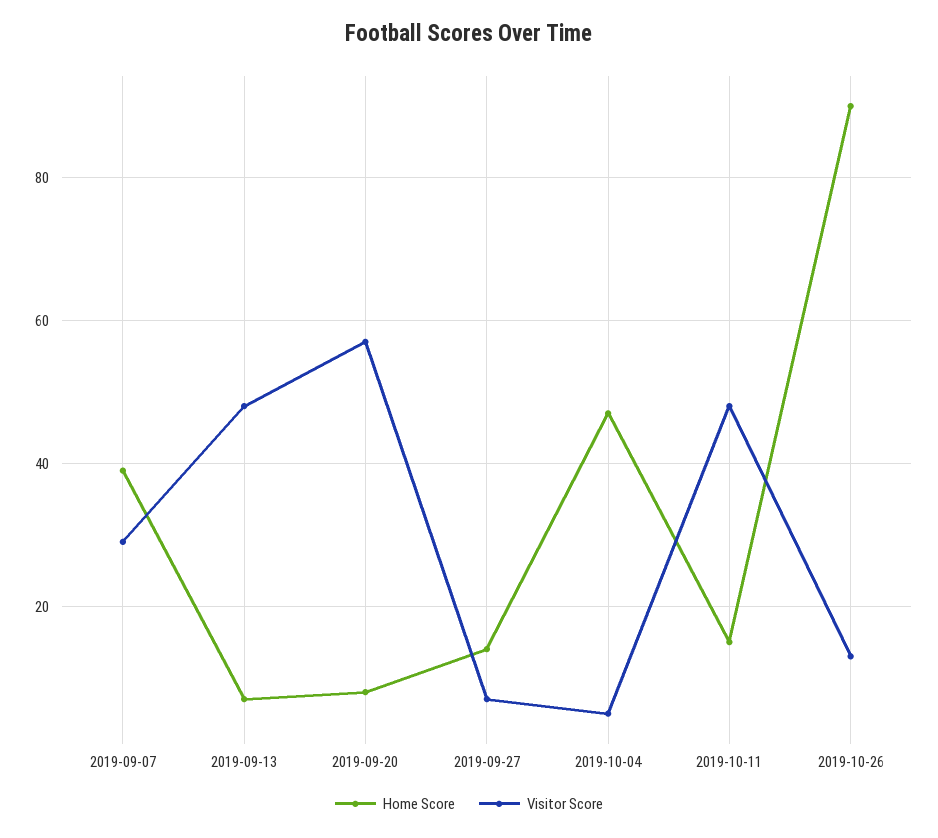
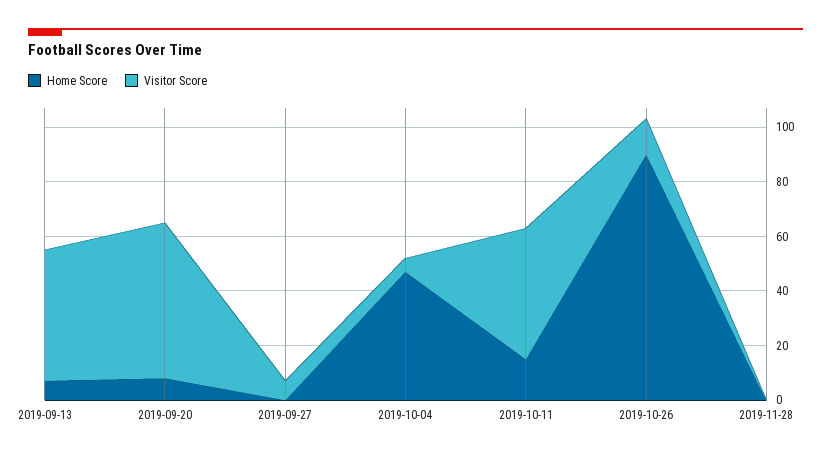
Home Score, 2019-09-07: 40 -> none
Visitor Score, 2019-09-07: 30 -> none
Home Score, 2019-09-27: 15 -> 0
Home Score, 2019-11-28: none -> 0
Visitor Score, 2019-11-28: none -> 0

